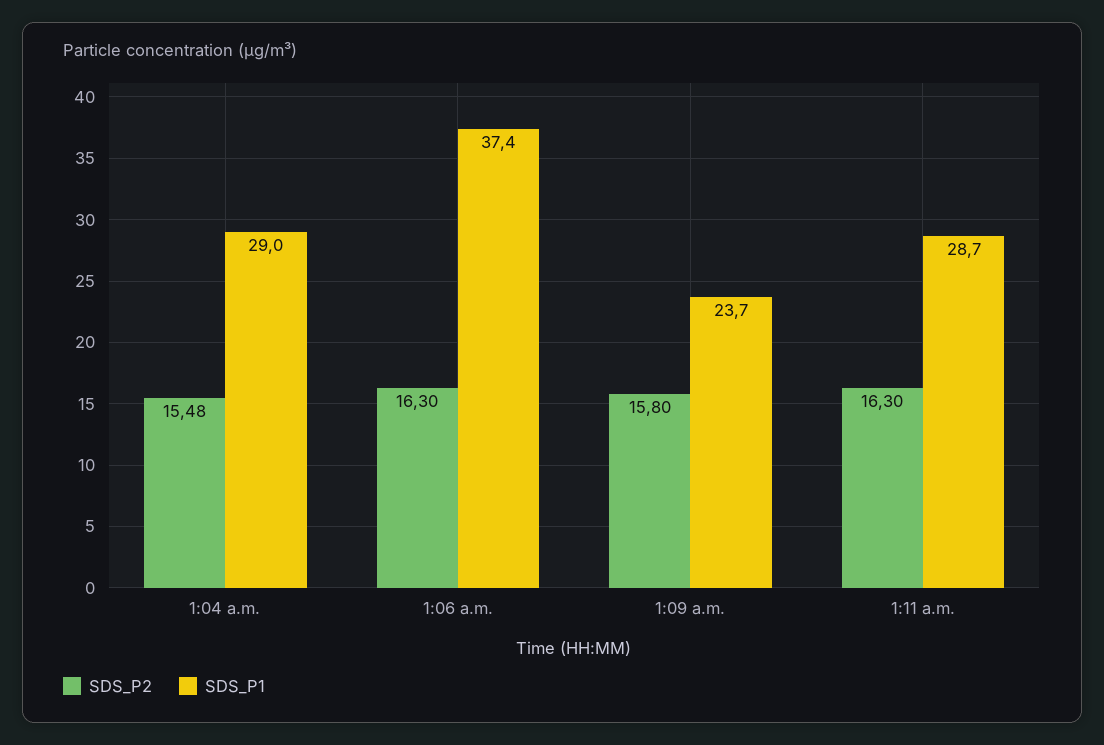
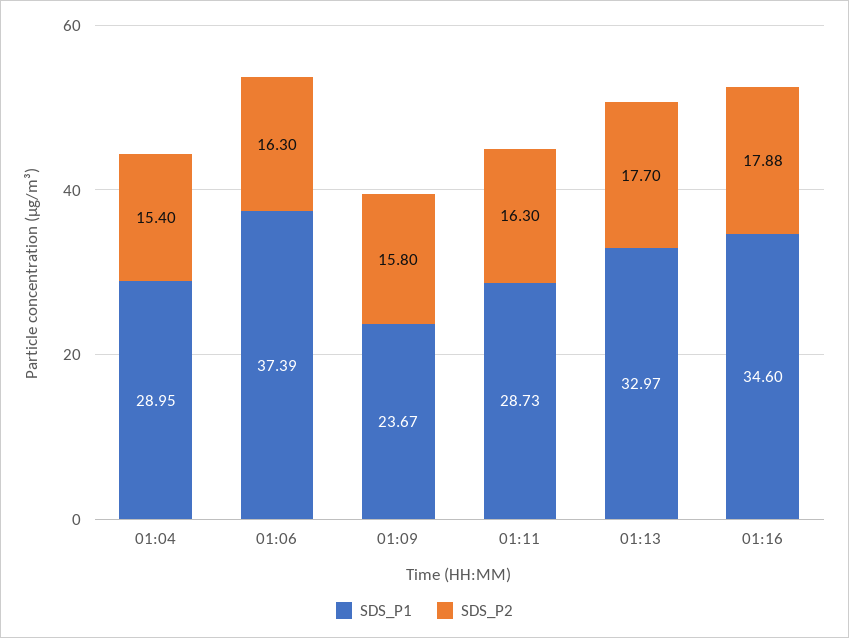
SDS_P2, 1:04 a.m.: 15.48 -> 15.4
SDS_P1, 01:13: none -> 32.97
SDS_P2, 01:13: none -> 17.7
SDS_P1, 01:16: none -> 34.6
SDS_P2, 01:16: none -> 17.88

